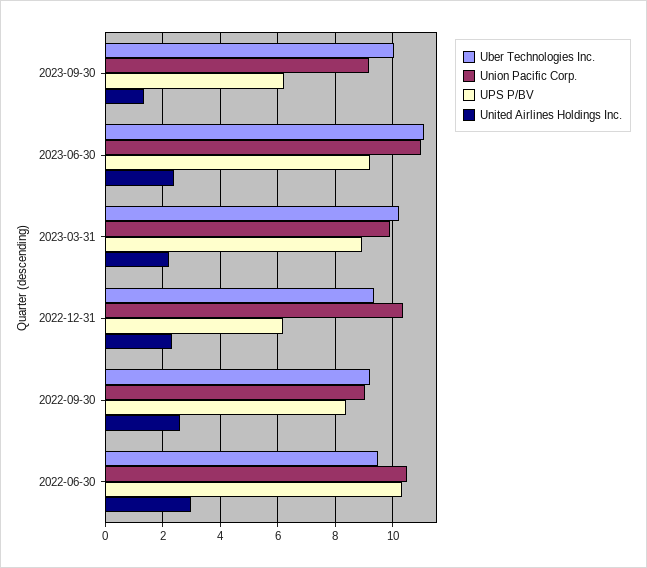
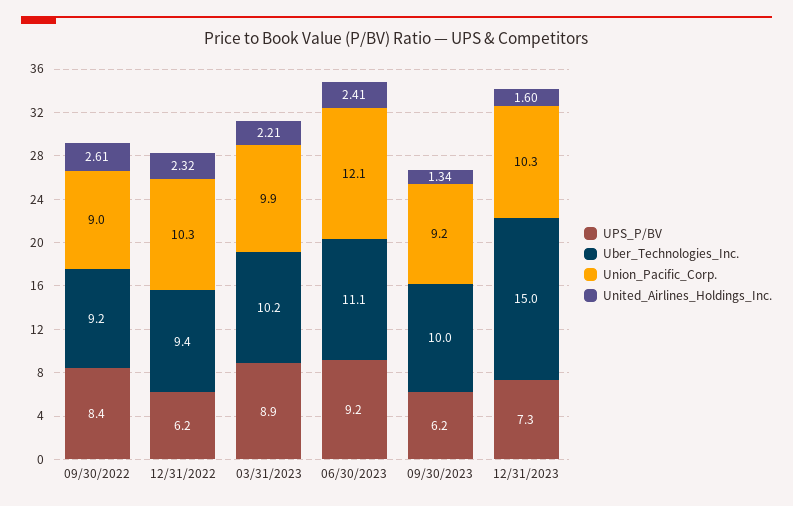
Union Pacific Corp., 2023-06-30: 11 -> 12.1
Uber Technologies Inc., 2022-06-30: 9.5 -> none
Union Pacific Corp., 2022-06-30: 10.5 -> none
UPS P/BV, 2022-06-30: 10.25 -> none
United Airlines Holdings Inc., 2022-06-30: 3 -> none
UPS P/BV, 12/31/2023: none -> 7.3
Uber Technologies Inc., 12/31/2023: none -> 15
Union Pacific Corp., 12/31/2023: none -> 10.3
United Airlines Holdings Inc., 12/31/2023: none -> 1.6

